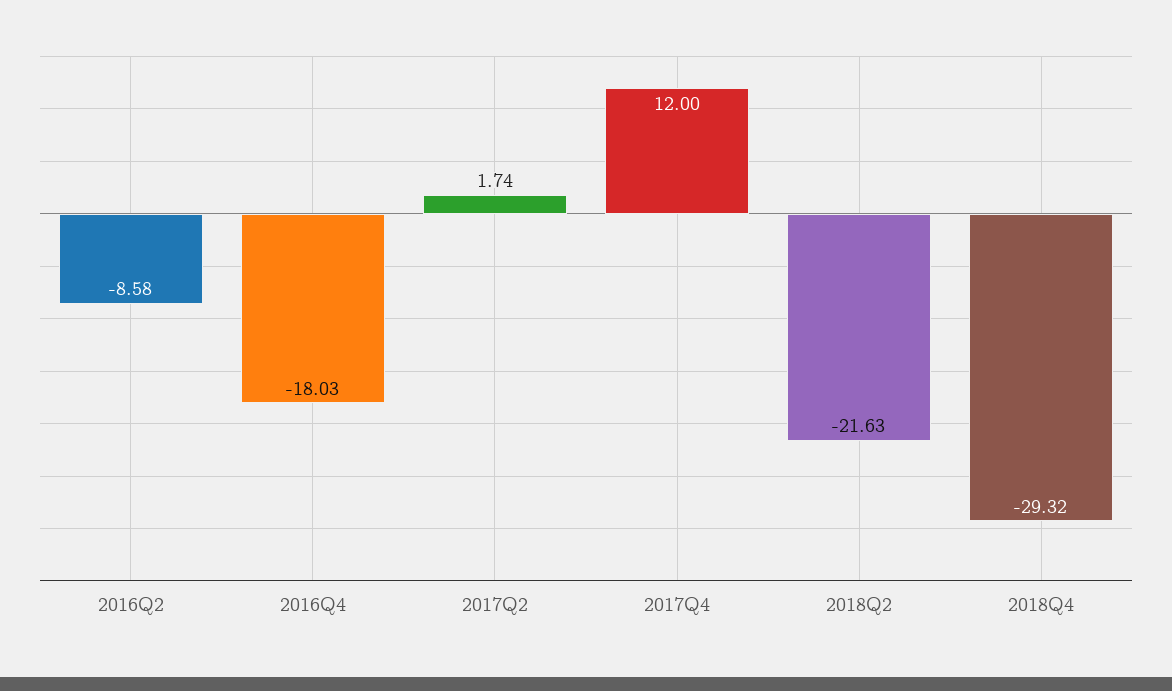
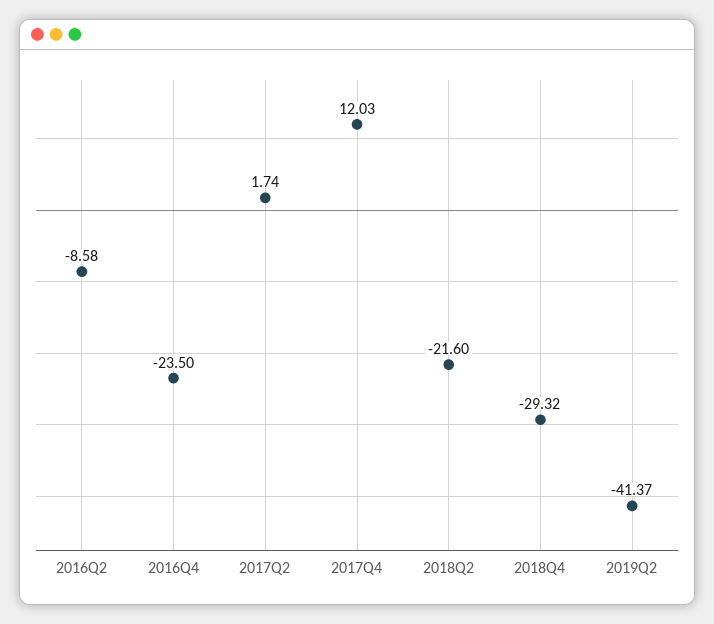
2016Q4: -18.03 -> -23.5
2017Q4: 12 -> 12.03
2018Q2: -21.63 -> -21.6
2019Q2: none -> -41.37

